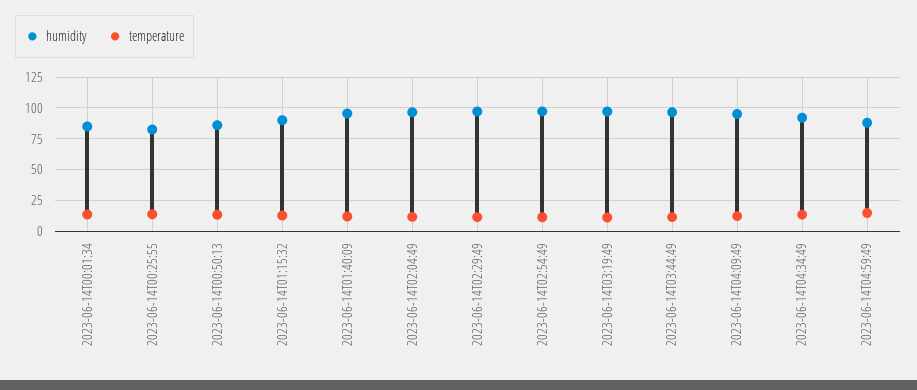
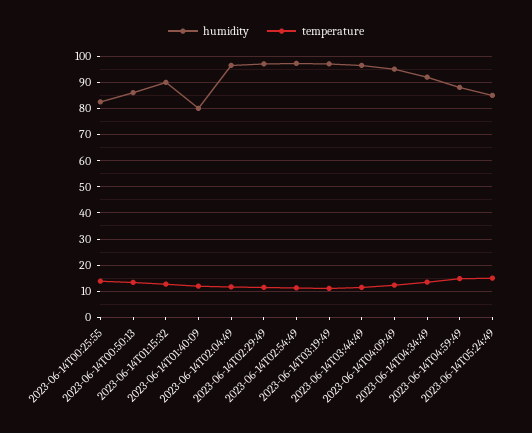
humidity, 2023-06-14T00:01:34: 85 -> none
temperature, 2023-06-14T00:01:34: 15 -> none
humidity, 2023-06-14T01:40:09: 95 -> 80
humidity, 2023-06-14T05:24:49: none -> 85
temperature, 2023-06-14T05:24:49: none -> 15

